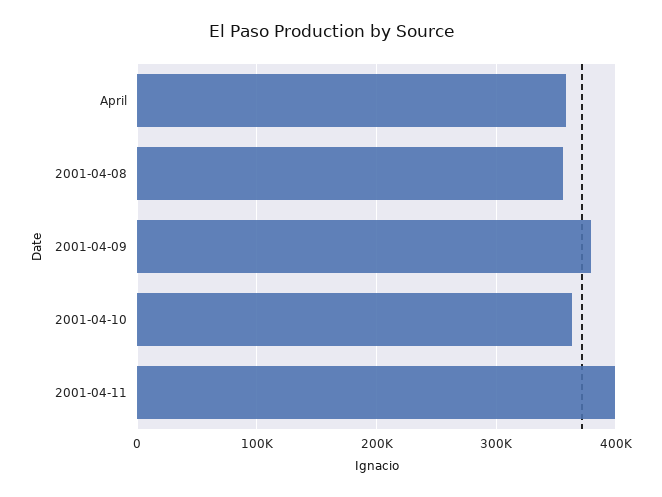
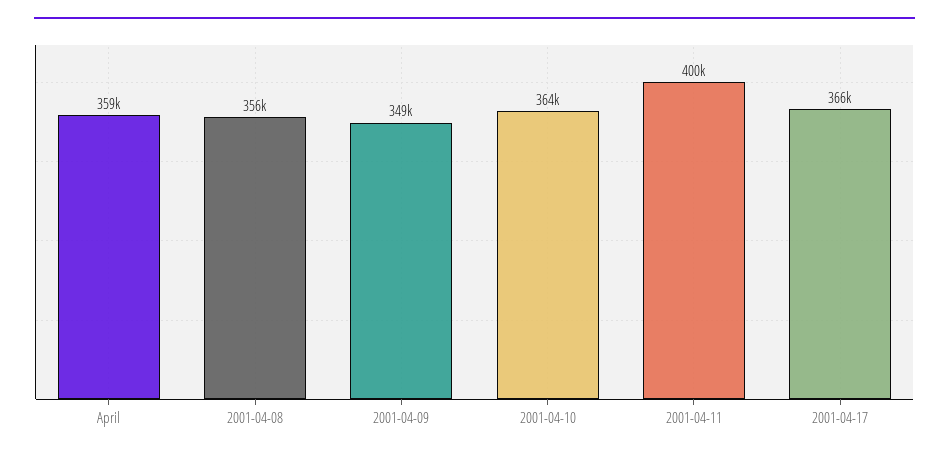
2001-04-09: 380000 -> 349000
2001-04-17: none -> 366000

